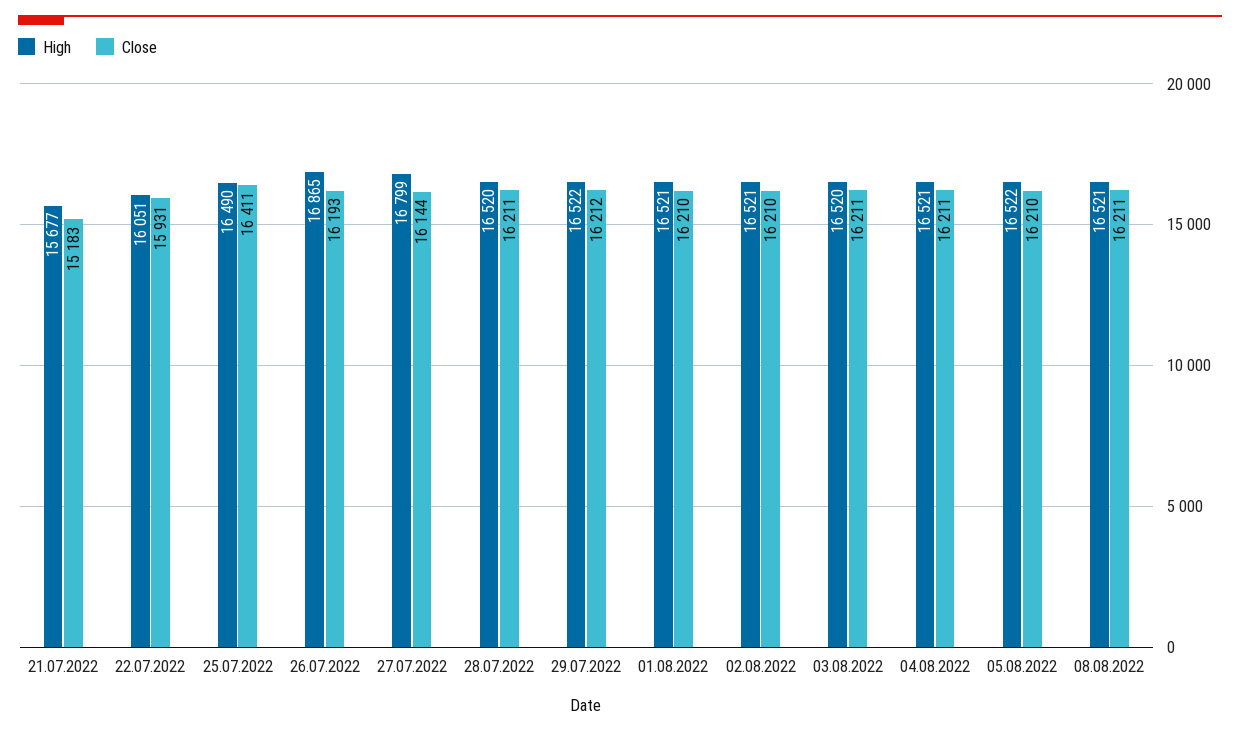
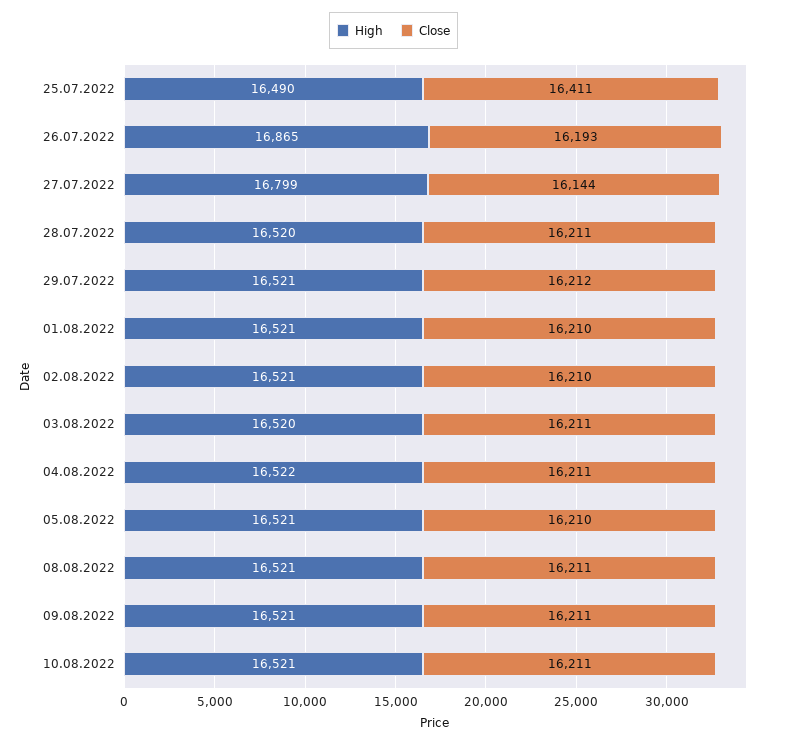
High, 21.07.2022: 15677 -> none
Close, 21.07.2022: 15183 -> none
High, 22.07.2022: 16051 -> none
Close, 22.07.2022: 15931 -> none
High, 29.07.2022: 16522 -> 16521
High, 04.08.2022: 16521 -> 16522
High, 05.08.2022: 16522 -> 16521
High, 09.08.2022: none -> 16521
Close, 09.08.2022: none -> 16211
High, 10.08.2022: none -> 16521
Close, 10.08.2022: none -> 16211

